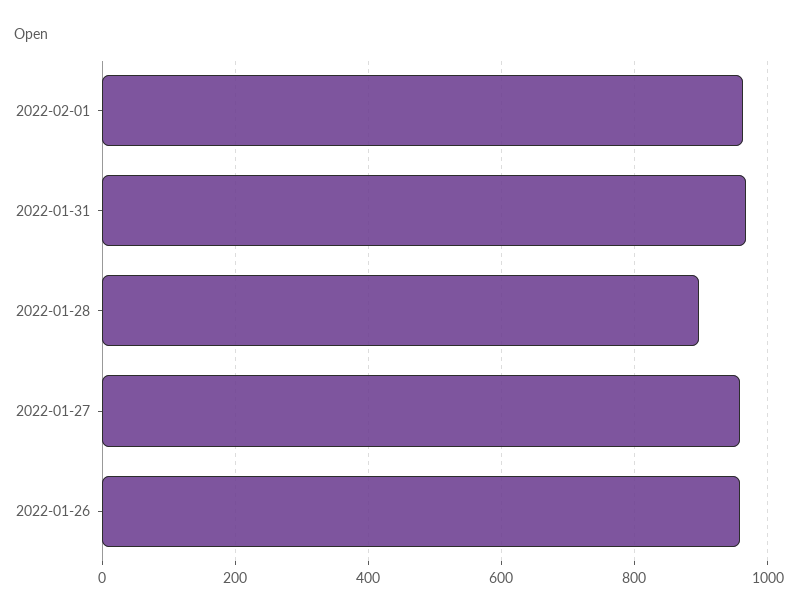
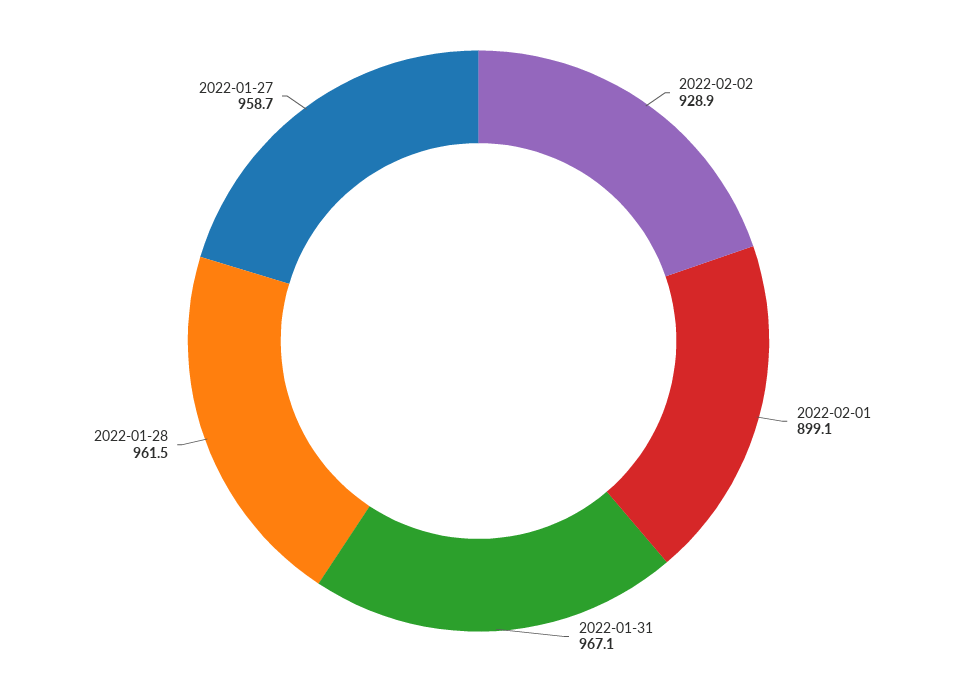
2022-02-01: 960 -> 899.1
2022-01-28: 900 -> 961.5
2022-01-26: 960 -> none
2022-02-02: none -> 928.9

